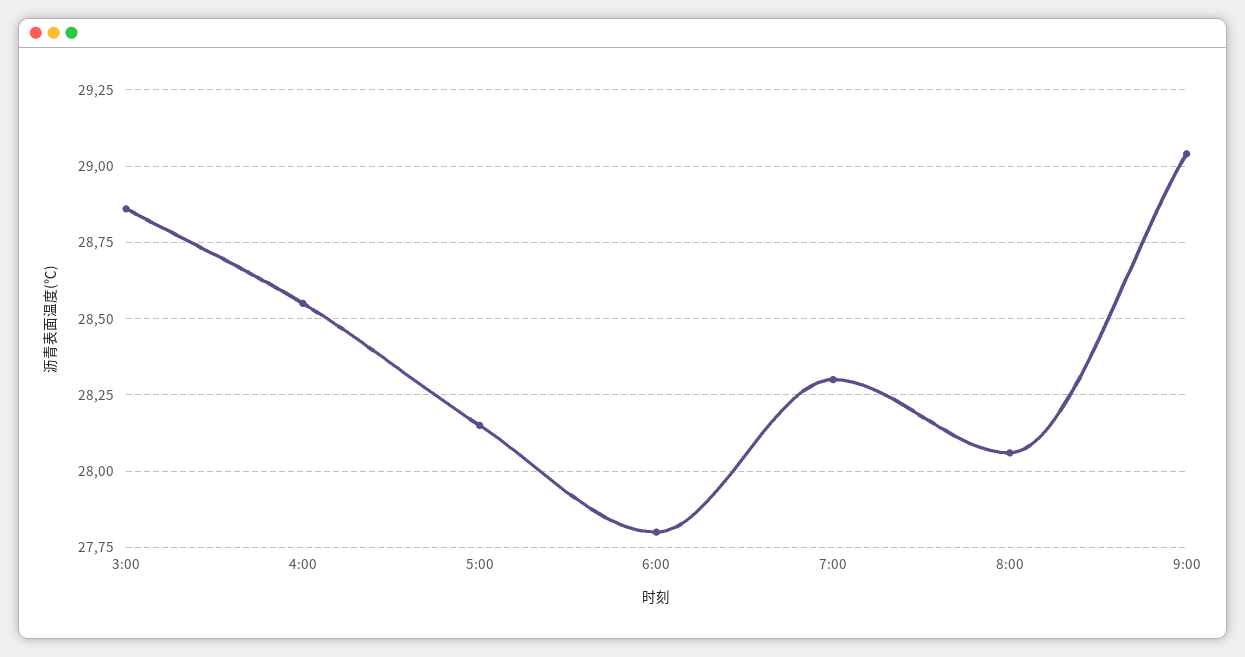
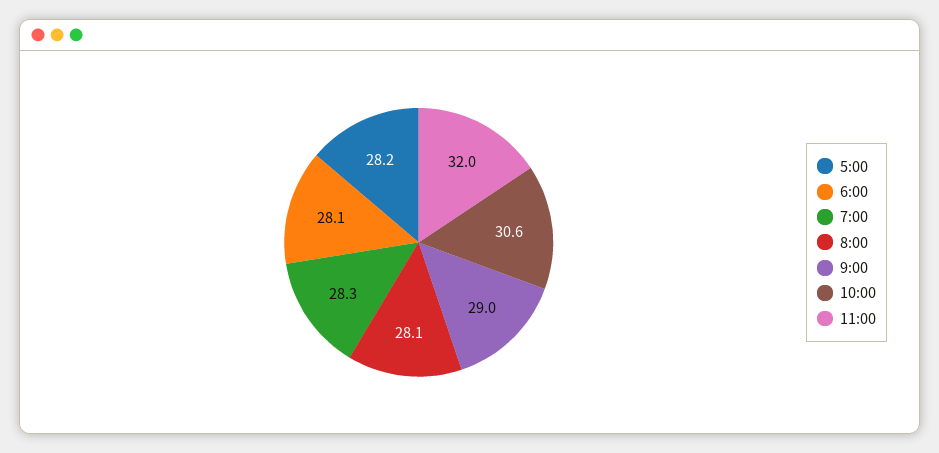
3:00: 28.85 -> none
4:00: 28.55 -> none
6:00: 27.8 -> 28.1
10:00: none -> 30.6
11:00: none -> 32

